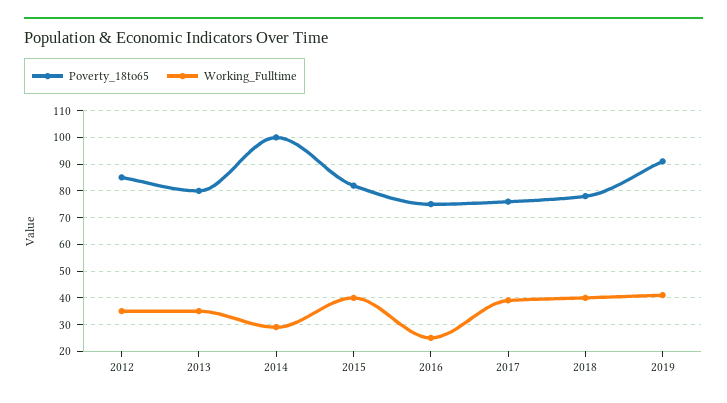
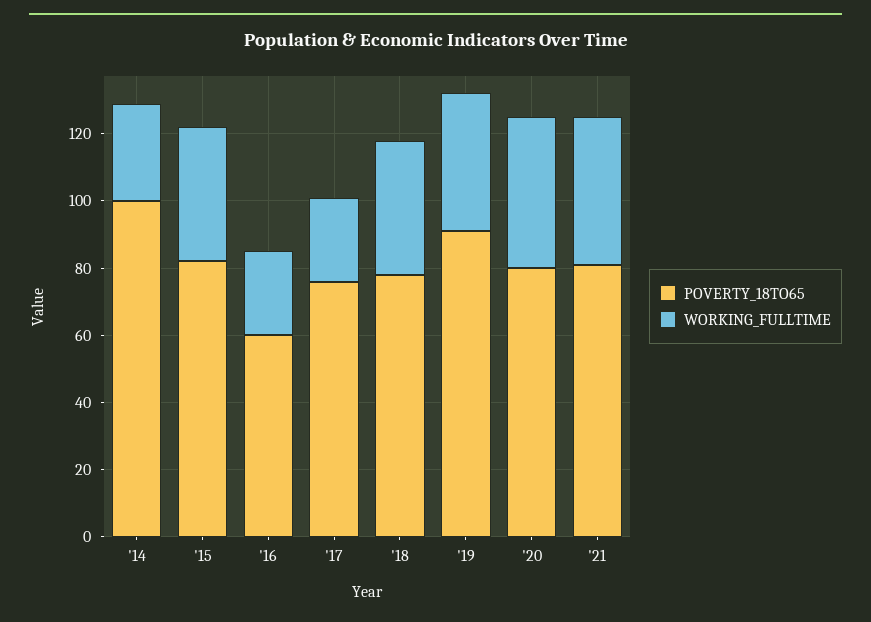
Poverty_18to65, 2012: 85 -> none
Working_Fulltime, 2012: 35 -> none
Poverty_18to65, 2013: 80 -> none
Working_Fulltime, 2013: 35 -> none
Poverty_18to65, 2016: 75 -> 60
Working_Fulltime, 2017: 40 -> 25
Poverty_18to65, '20: none -> 80
Working_Fulltime, '20: none -> 45
Poverty_18to65, '21: none -> 80
Working_Fulltime, '21: none -> 45

